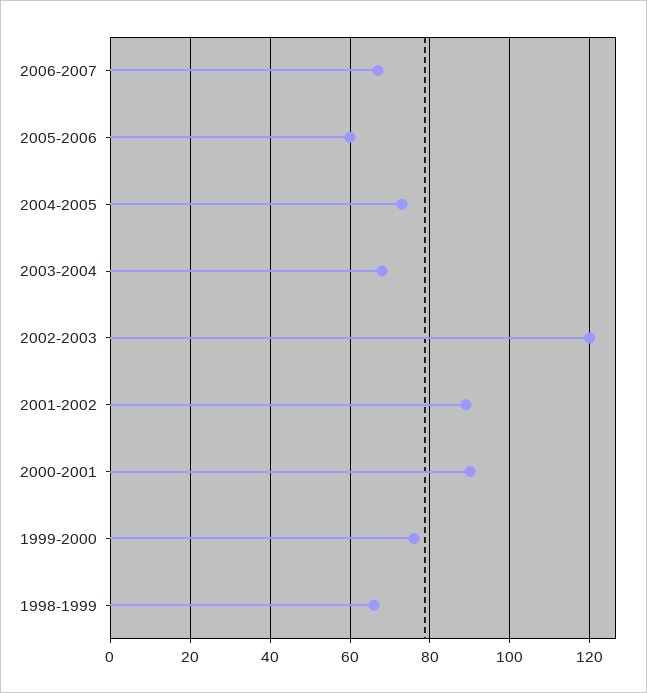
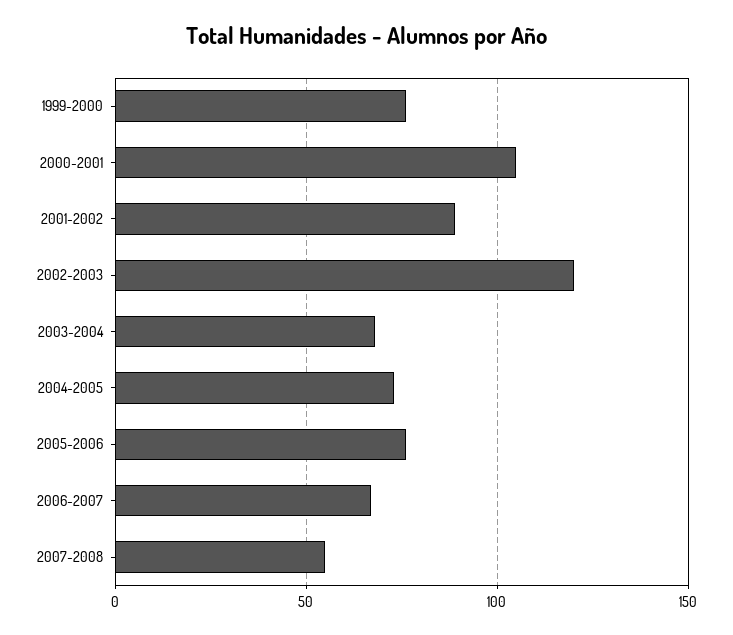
2005-2006: 60 -> 75
2000-2001: 90 -> 105
1998-1999: 65 -> none
2007-2008: none -> 55

